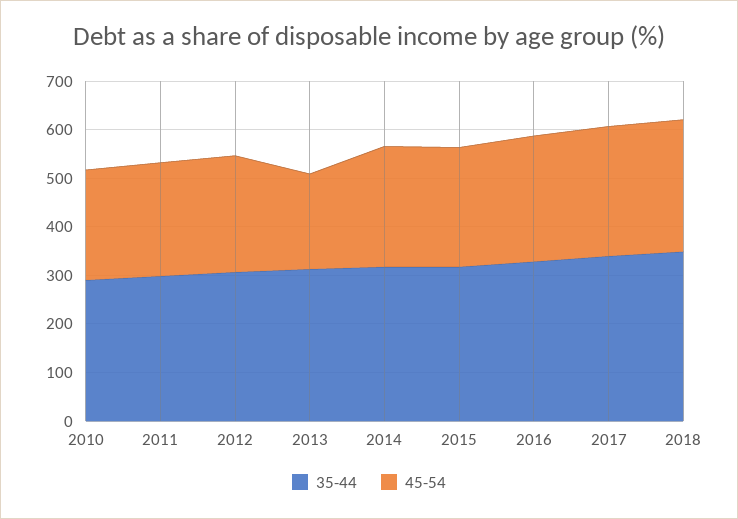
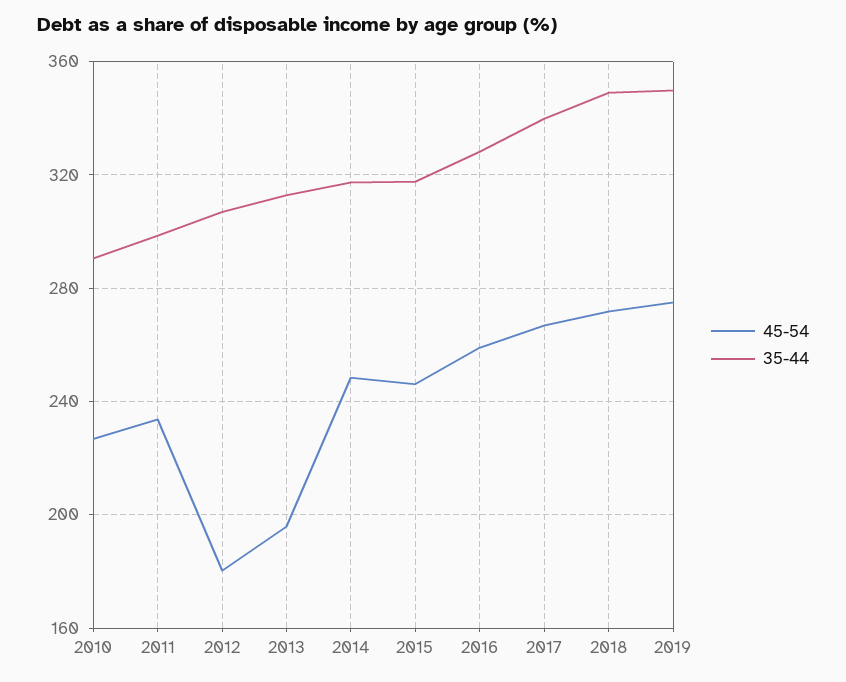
45-54, 2012: 240 -> 180
45-54, 2019: none -> 275
35-44, 2019: none -> 350

